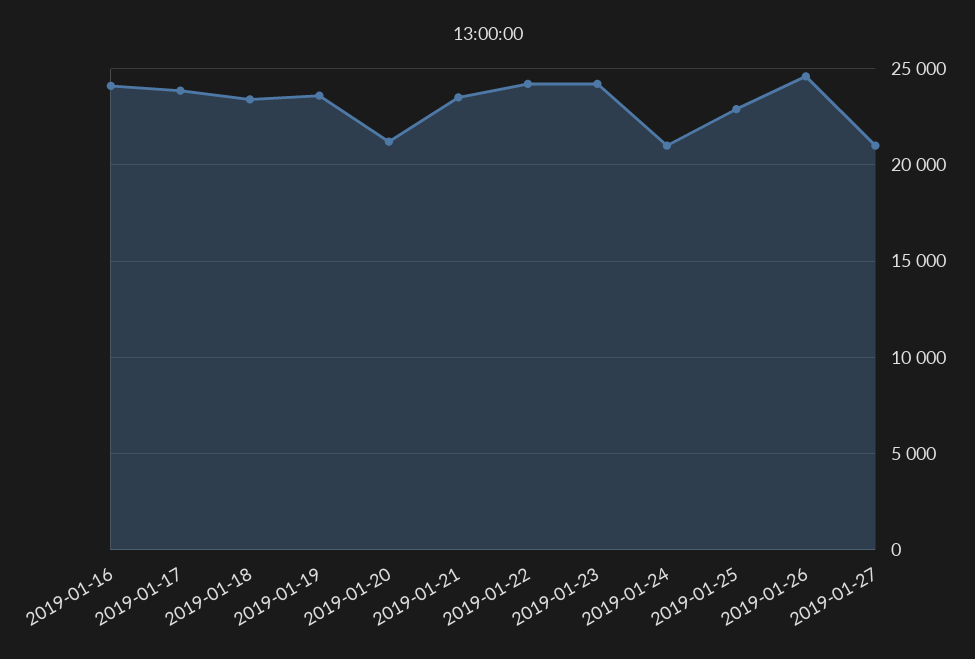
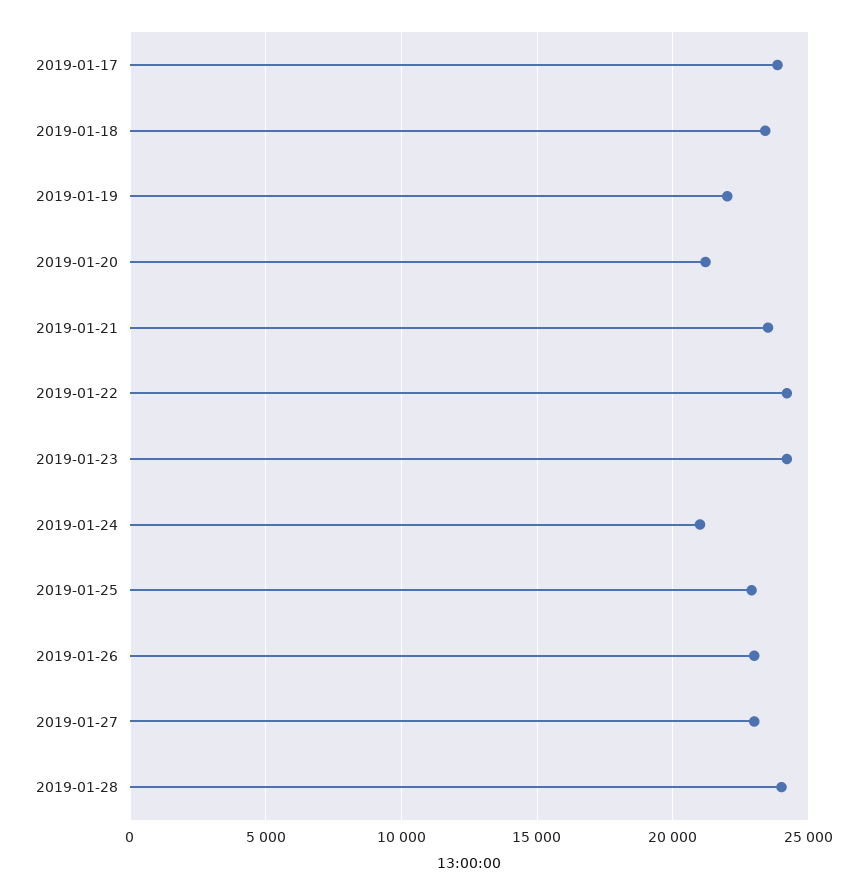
2019-01-16: 24000 -> none
2019-01-19: 23500 -> 22000
2019-01-26: 24500 -> 23000
2019-01-27: 21000 -> 23000
2019-01-28: none -> 24000

